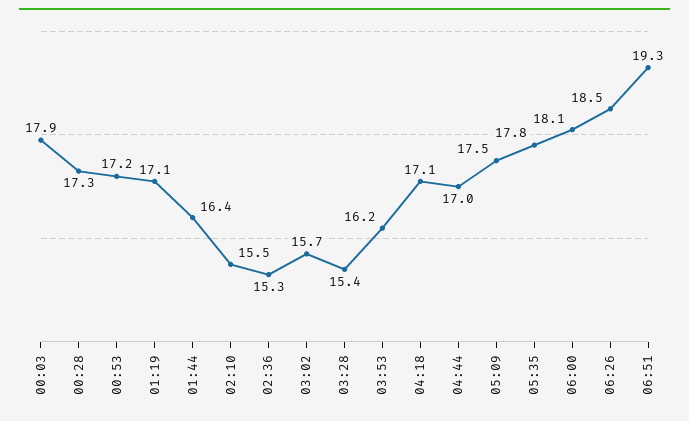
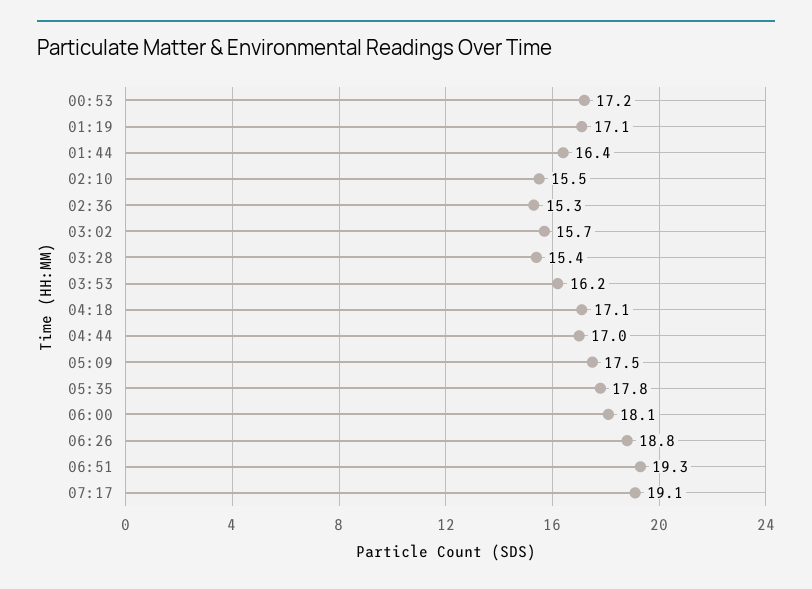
00:03: 17.9 -> none
00:28: 17.3 -> none
06:26: 18.5 -> 18.8
07:17: none -> 19.1

